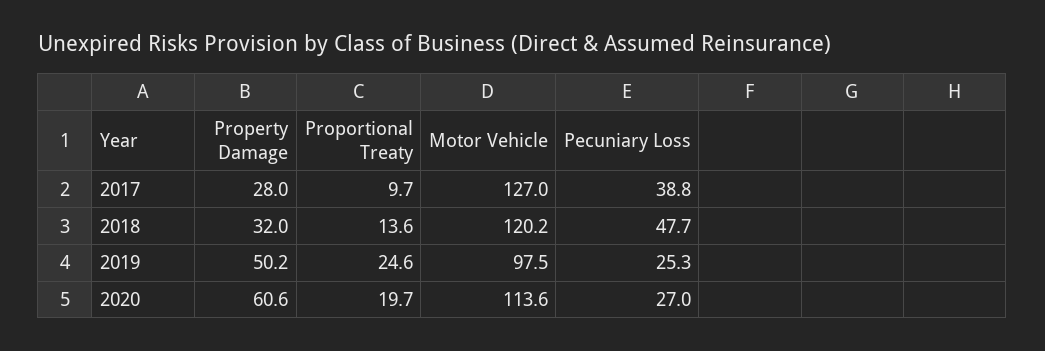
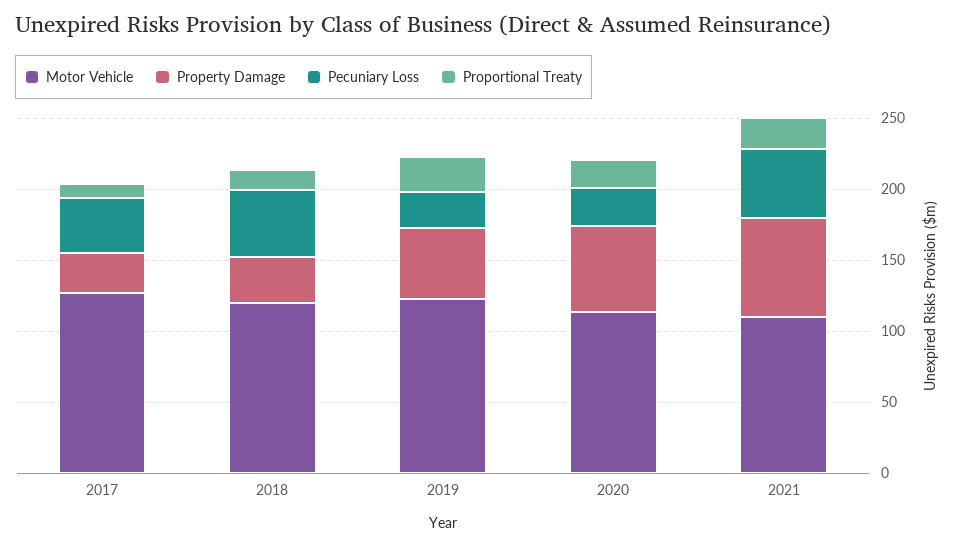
Motor Vehicle, 2019: 97.5 -> 120
Motor Vehicle, 2021: none -> 110
Property Damage, 2021: none -> 70
Pecuniary Loss, 2021: none -> 50
Proportional Treaty, 2021: none -> 20

